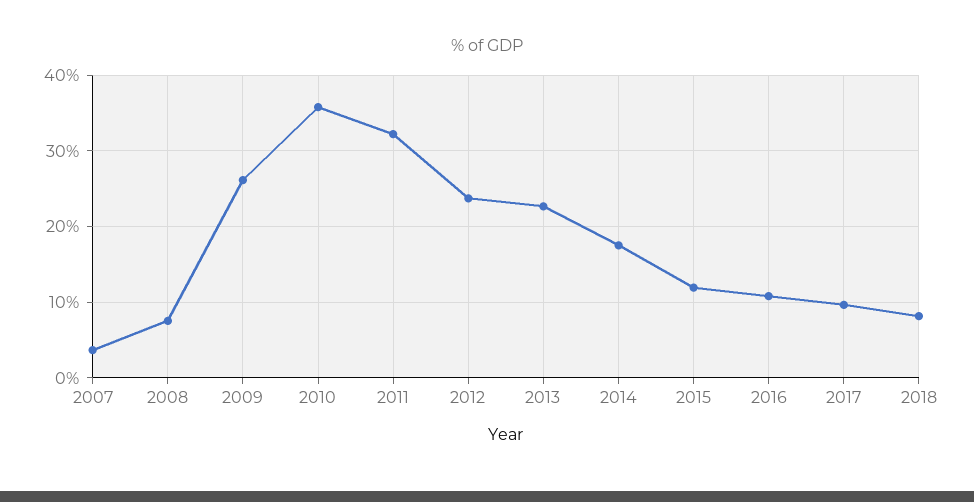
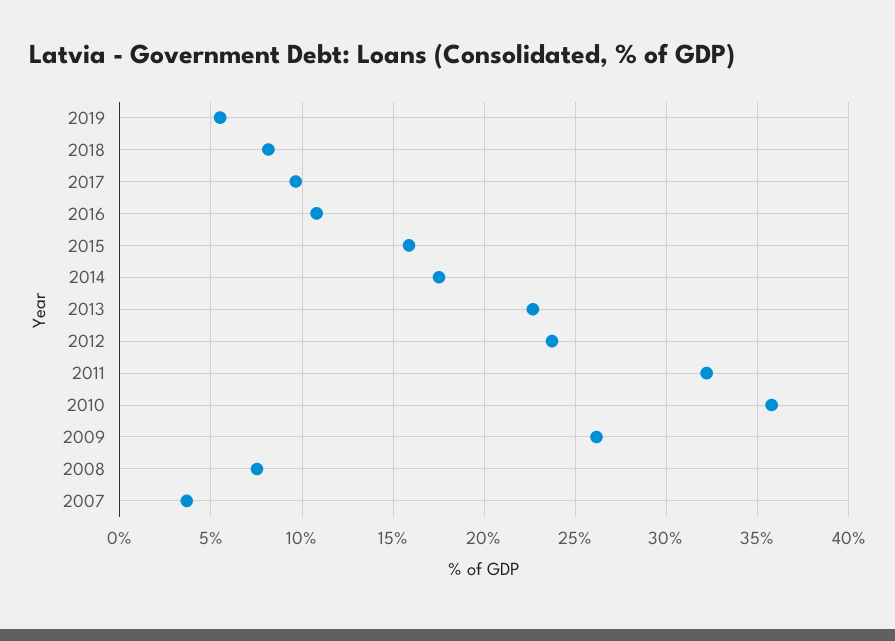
2015: 12 -> 16
2019: none -> 5.5

